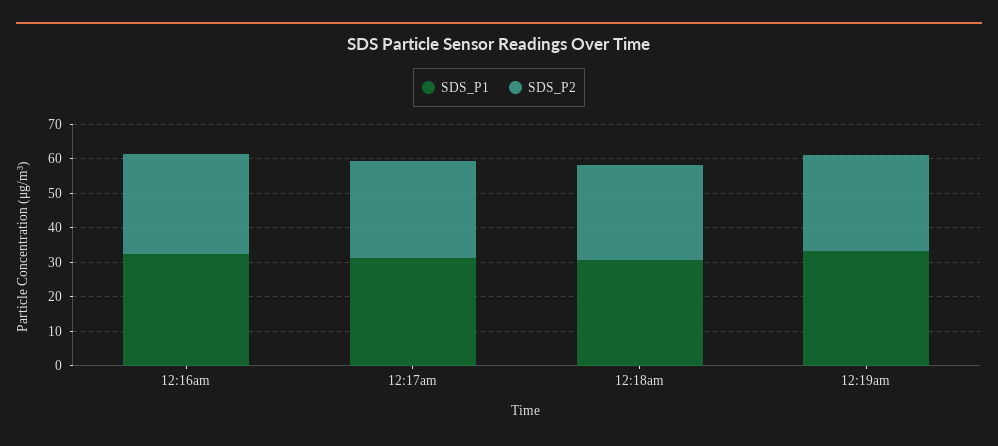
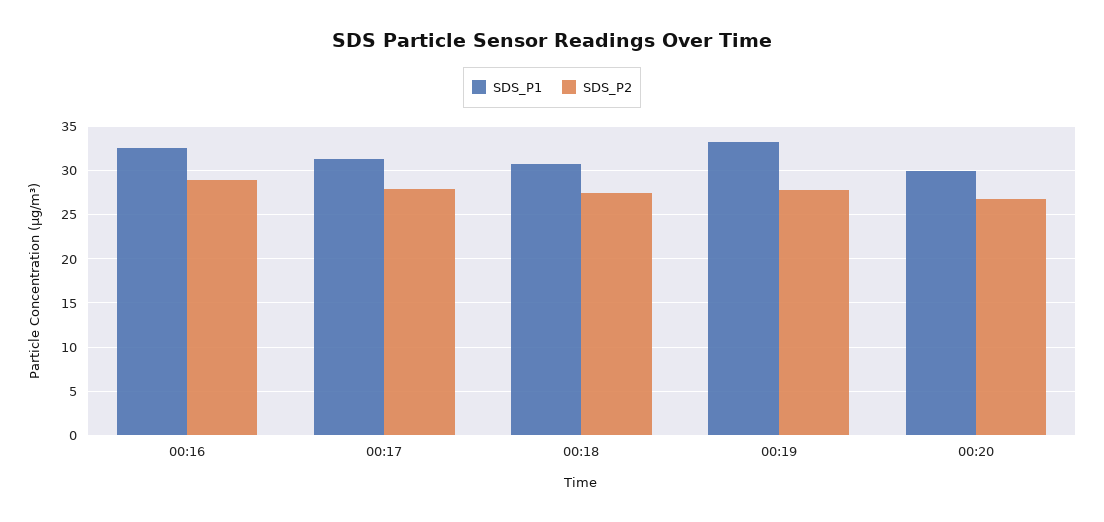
SDS_P1, 00:20: none -> 30
SDS_P2, 00:20: none -> 27

